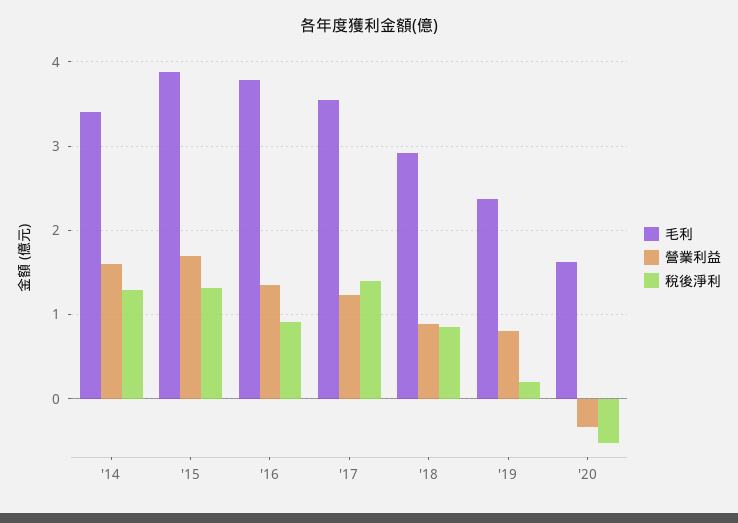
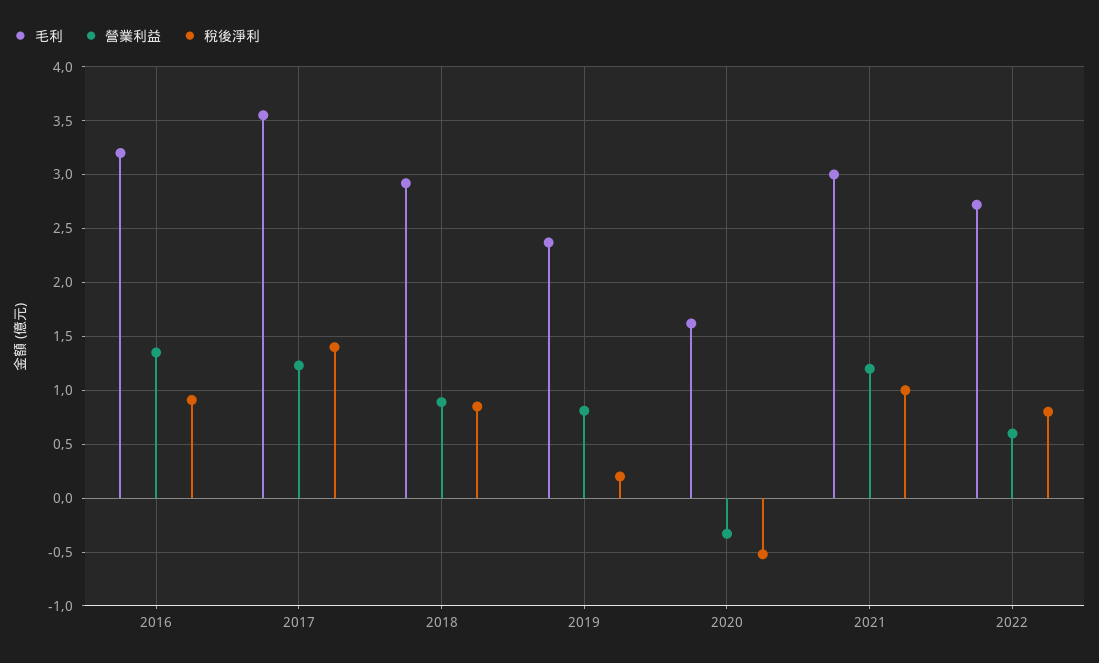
毛利, '14: 3.4 -> none
營業利益, '14: 1.6 -> none
稅後淨利, '14: 1.3 -> none
毛利, '15: 3.9 -> none
營業利益, '15: 1.7 -> none
稅後淨利, '15: 1.3 -> none
毛利, '16: 3.8 -> 3.2
毛利, 2021: none -> 3
營業利益, 2021: none -> 1.2
稅後淨利, 2021: none -> 1
毛利, 2022: none -> 2.7
營業利益, 2022: none -> 0.6
稅後淨利, 2022: none -> 0.8

